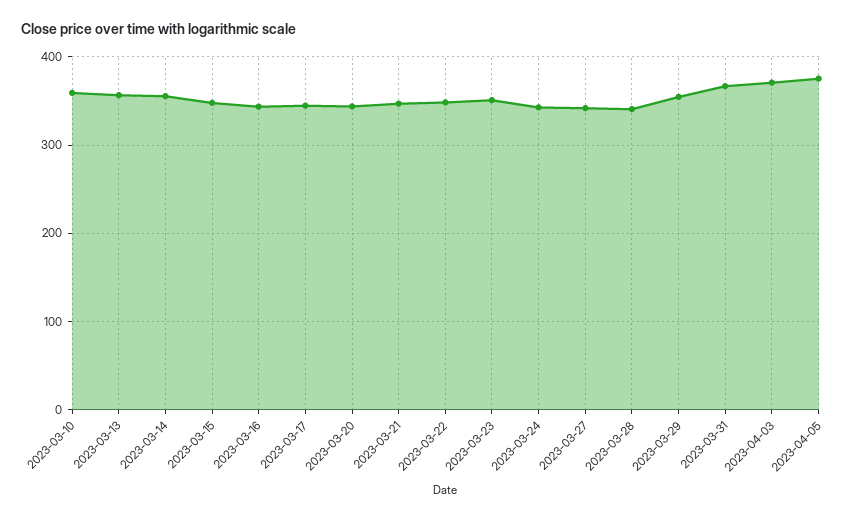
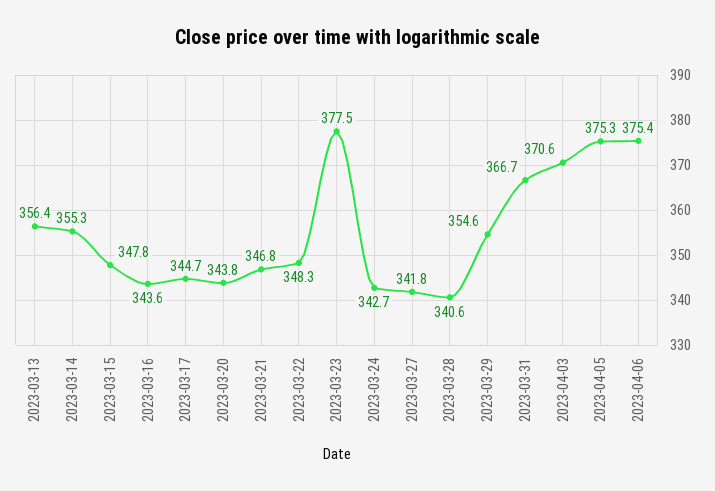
2023-03-10: 360 -> none
2023-03-23: 350 -> 377.5
2023-04-06: none -> 375.4

